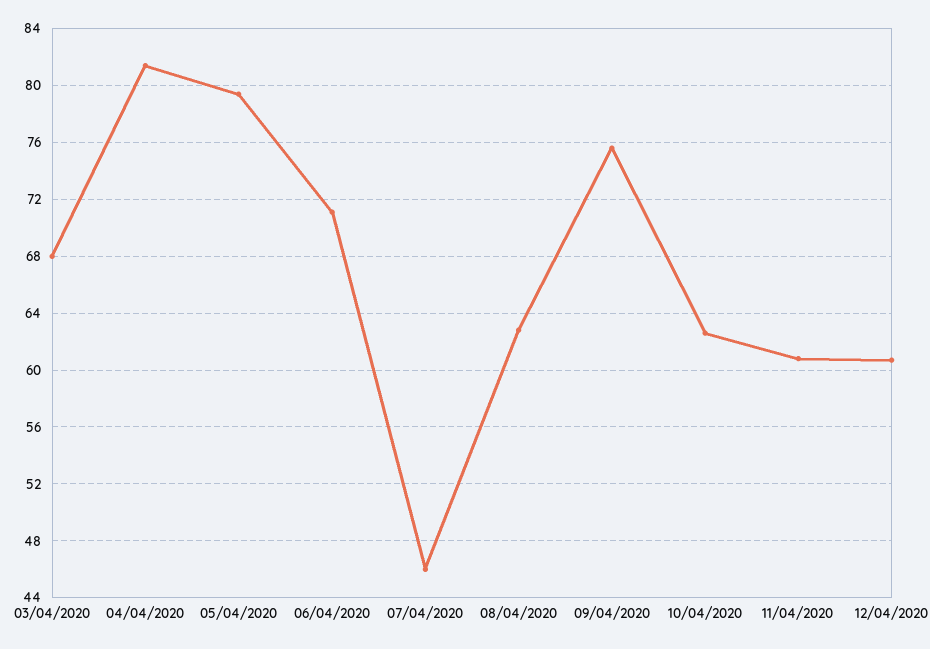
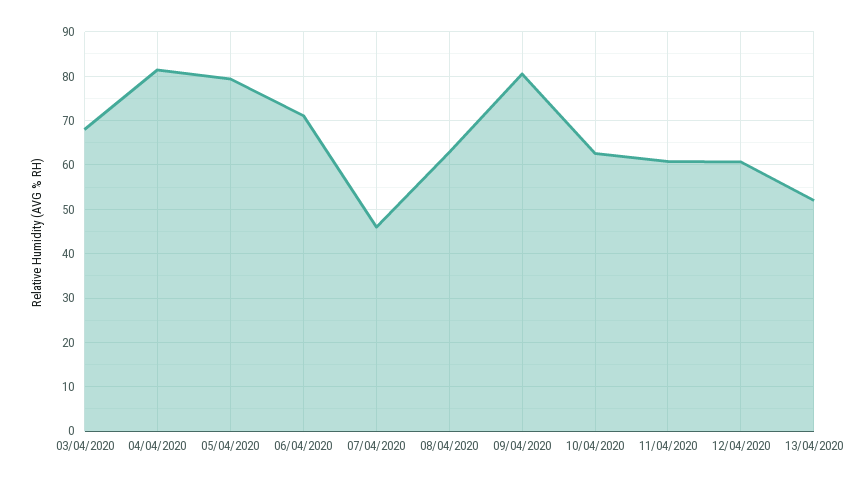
09/04/2020: 75.5 -> 80
13/04/2020: none -> 52

